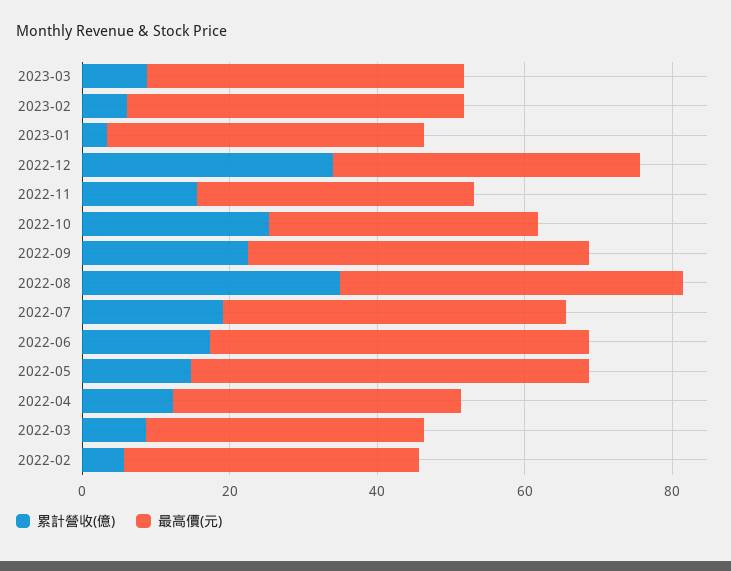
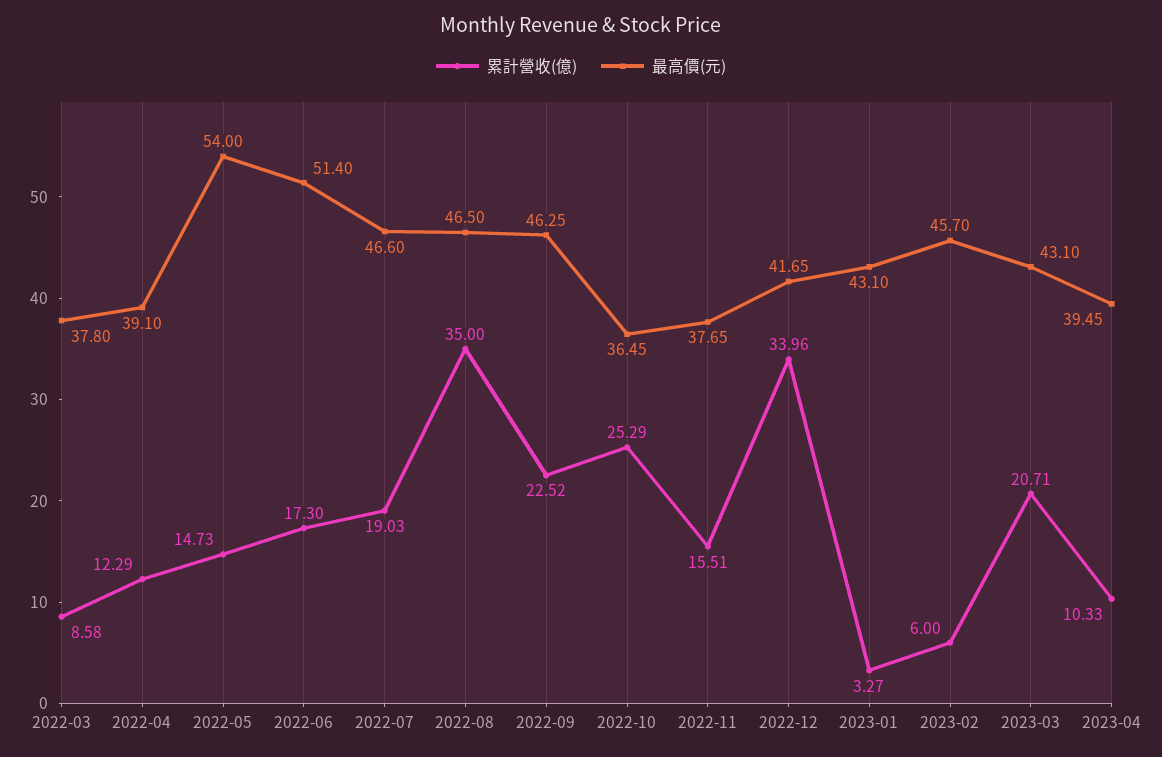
累計營收(億), 2023-03: 10 -> 20.71
累計營收(億), 2022-02: 5 -> none
最高價(元), 2022-02: 40 -> none
累計營收(億), 2023-04: none -> 10.33
最高價(元), 2023-04: none -> 39.45

